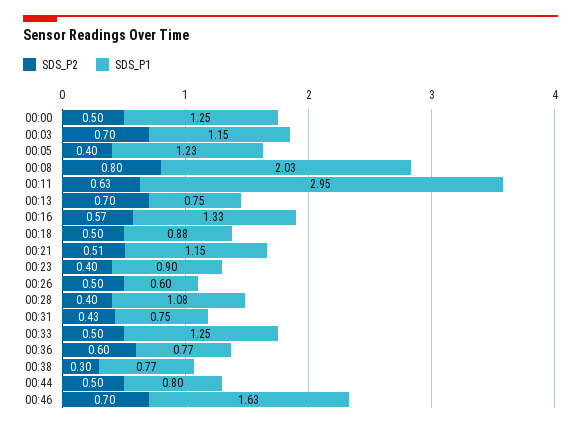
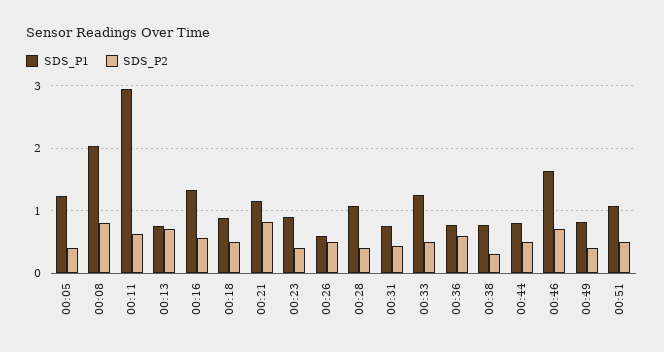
SDS_P2, 00:00: 0.5 -> none
SDS_P1, 00:00: 1.25 -> none
SDS_P2, 00:03: 0.7 -> none
SDS_P1, 00:03: 1.15 -> none
SDS_P2, 00:21: 0.51 -> 0.8
SDS_P1, 00:49: none -> 0.8
SDS_P2, 00:49: none -> 0.4
SDS_P1, 00:51: none -> 1.1
SDS_P2, 00:51: none -> 0.5

